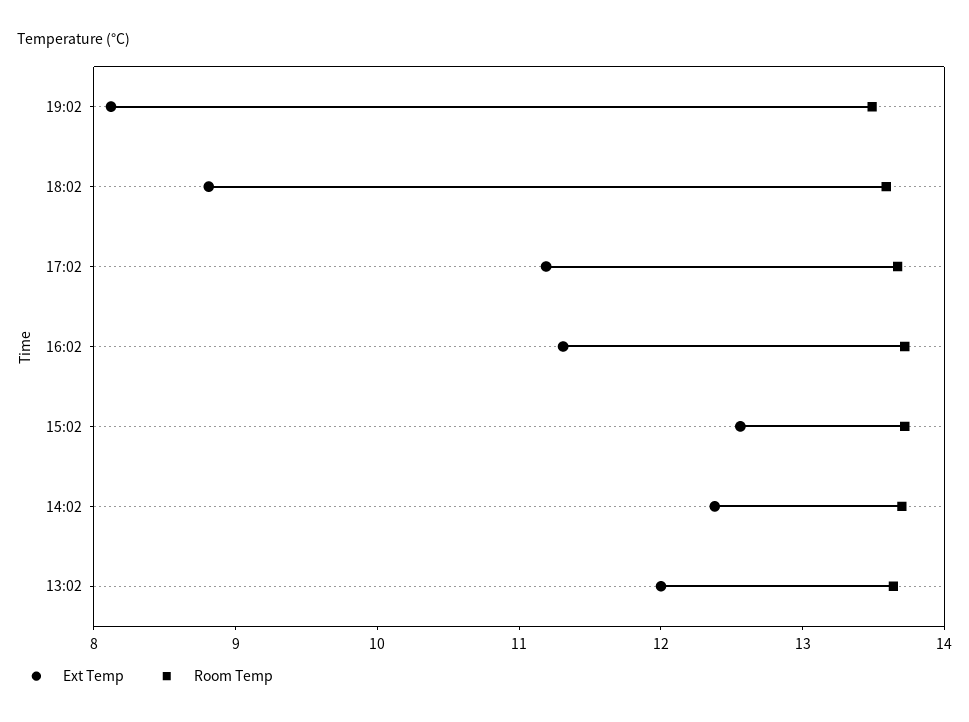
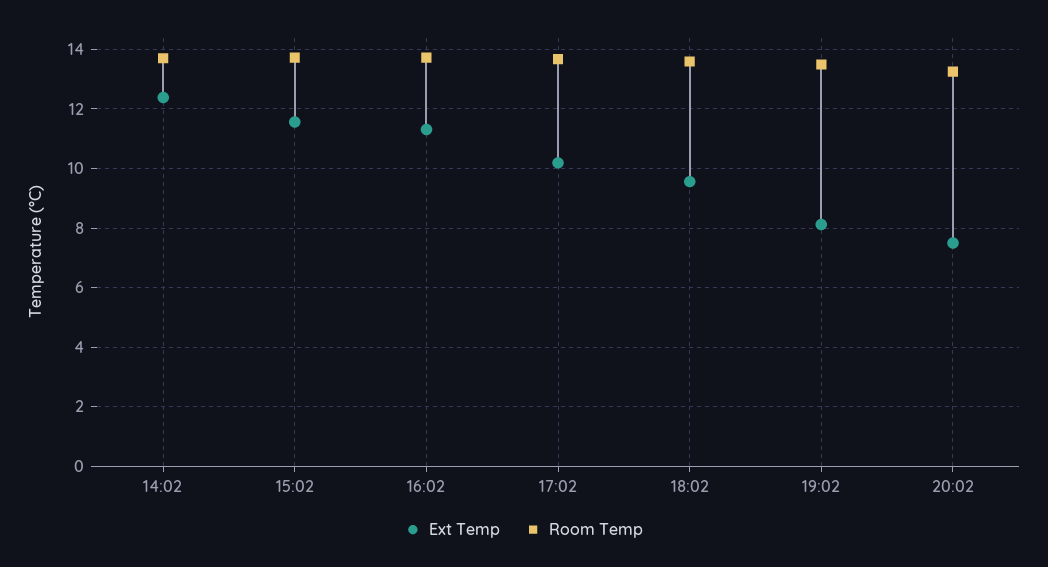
Ext Temp, 18:02: 8.8 -> 9.5
Ext Temp, 17:02: 11.2 -> 10.25
Ext Temp, 15:02: 12.6 -> 11.5
Ext Temp, 13:02: 12 -> none
Room Temp, 13:02: 13.6 -> none
Ext Temp, 20:02: none -> 7.5
Room Temp, 20:02: none -> 13.25

